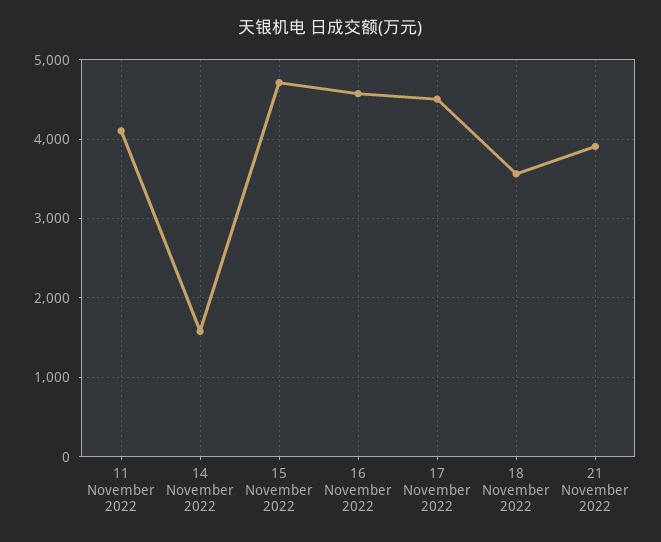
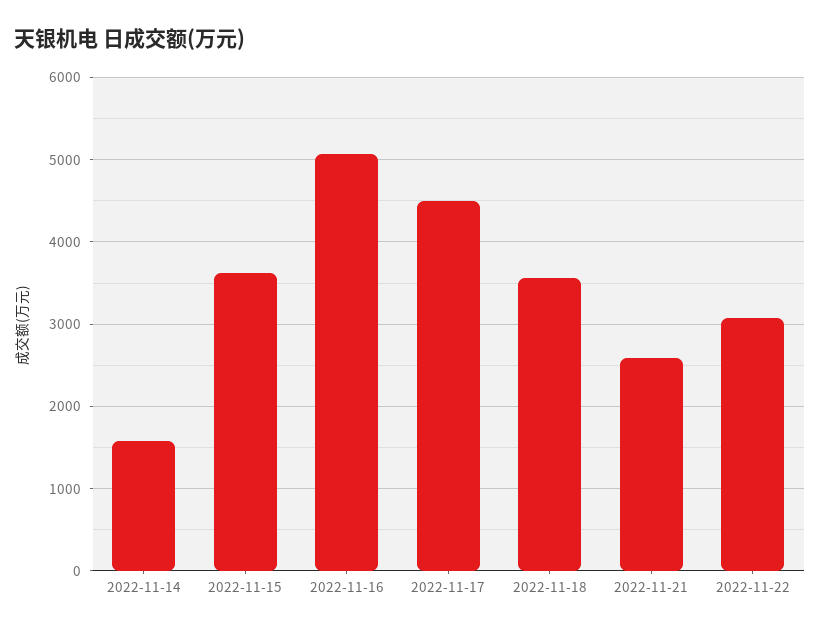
11 November 2022: 4100 -> none
15 November 2022: 4700 -> 3600
16 November 2022: 4600 -> 5100
21 November 2022: 3900 -> 2600
2022-11-22: none -> 3100

